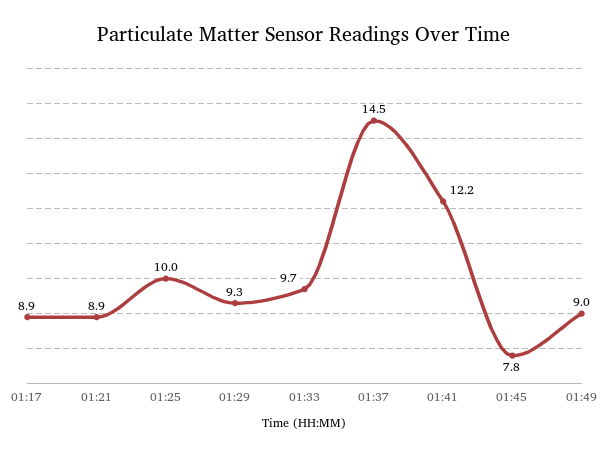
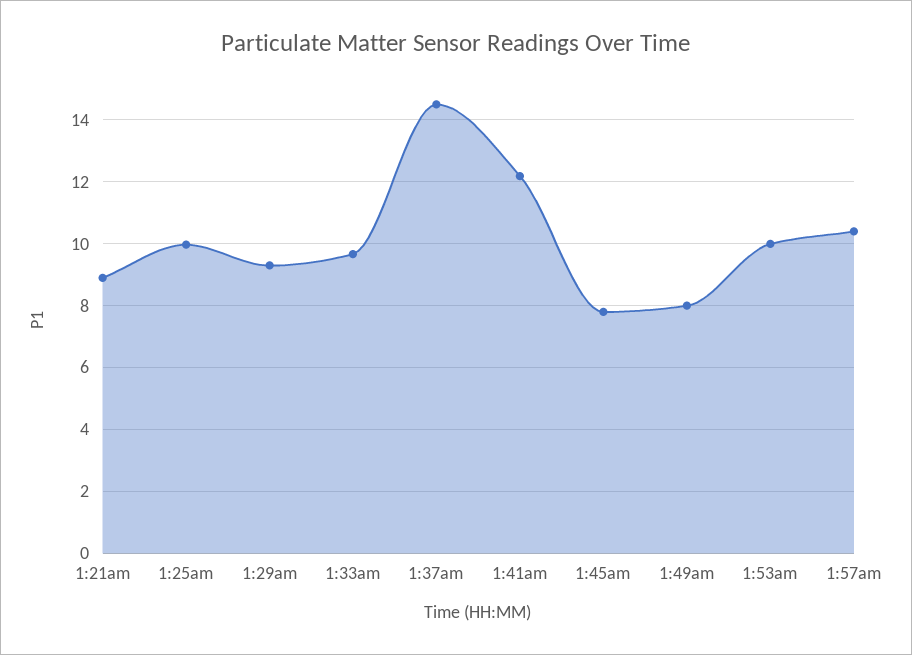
01:17: 8.9 -> none
01:49: 9 -> 8
1:53am: none -> 10
1:57am: none -> 10.4

